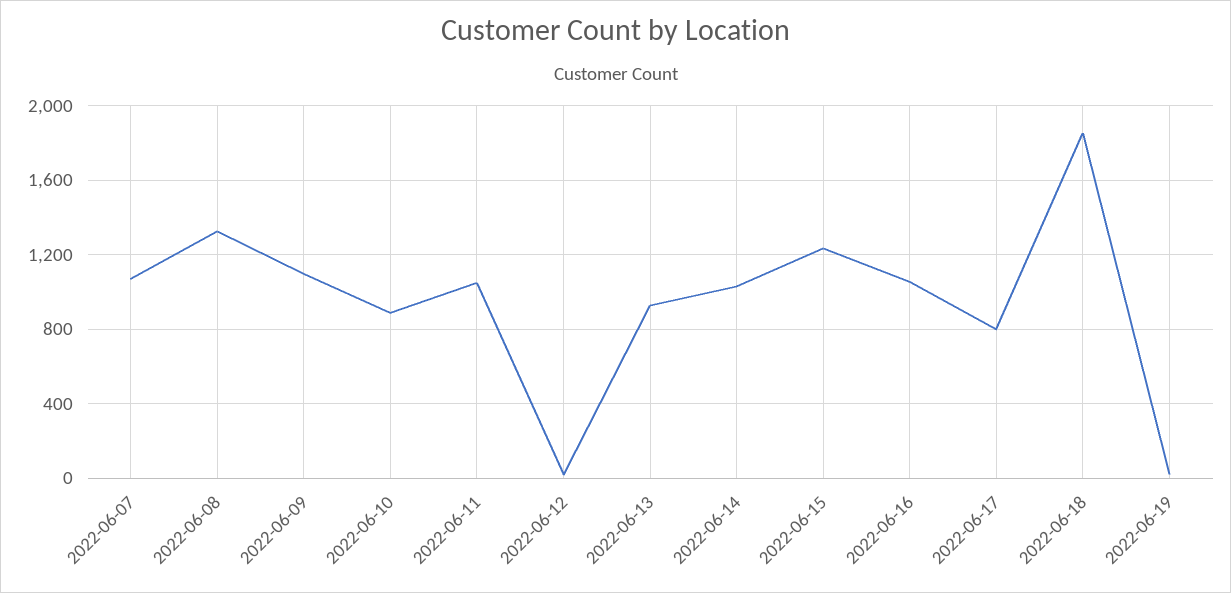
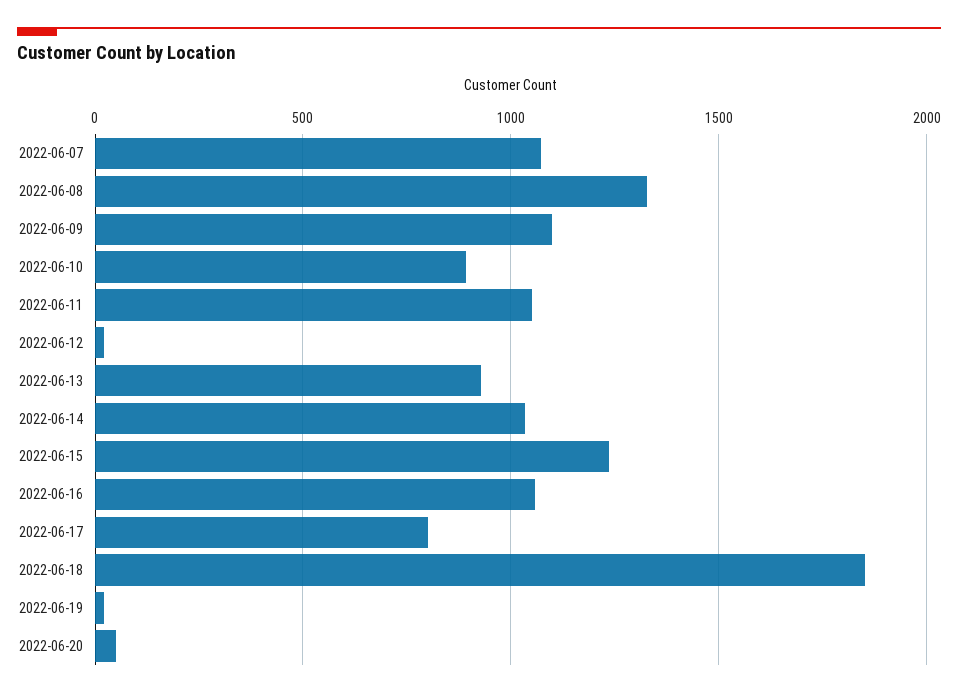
2022-06-20: none -> 50

